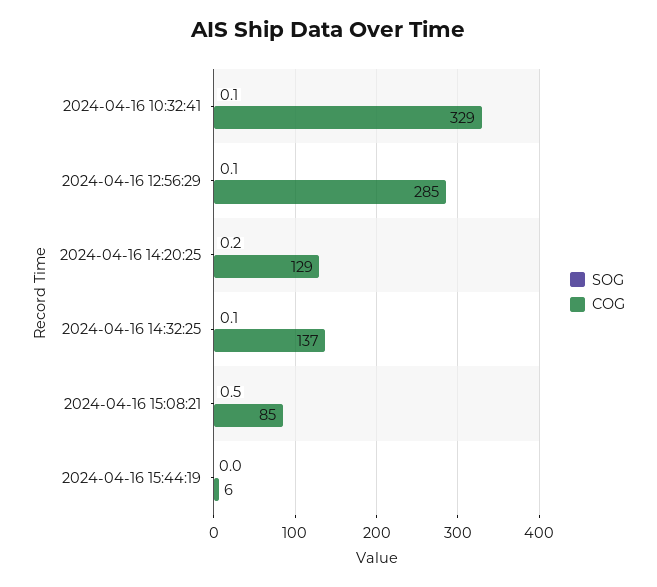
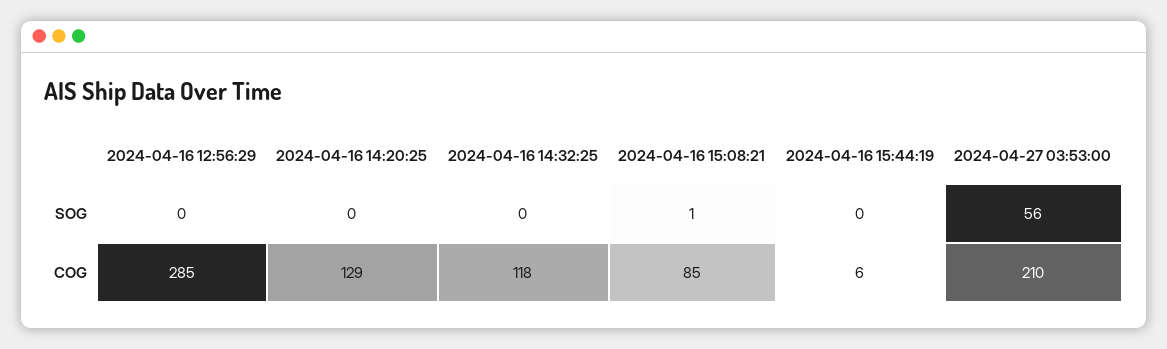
SOG, 2024-04-16 10:32:41: 0.1 -> none
COG, 2024-04-16 10:32:41: 329 -> none
COG, 2024-04-16 14:32:25: 137 -> 118
SOG, 2024-04-27 03:53:00: none -> 56
COG, 2024-04-27 03:53:00: none -> 210

